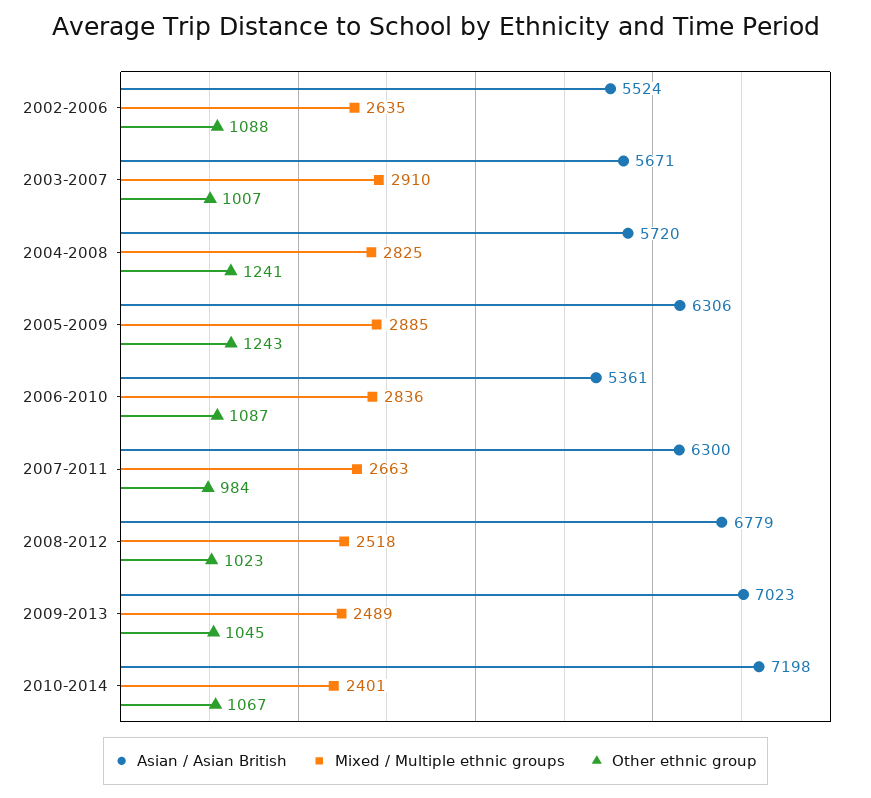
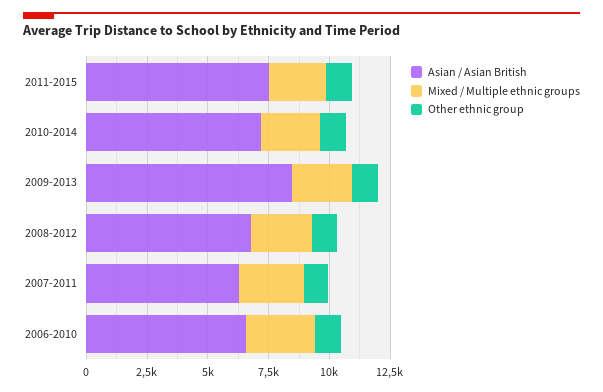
Asian / Asian British, 2002-2006: 5524 -> none
Mixed / Multiple ethnic groups, 2002-2006: 2635 -> none
Other ethnic group, 2002-2006: 1088 -> none
Asian / Asian British, 2003-2007: 5671 -> none
Mixed / Multiple ethnic groups, 2003-2007: 2910 -> none
Other ethnic group, 2003-2007: 1007 -> none
Asian / Asian British, 2004-2008: 5720 -> none
Mixed / Multiple ethnic groups, 2004-2008: 2825 -> none
Other ethnic group, 2004-2008: 1241 -> none
Asian / Asian British, 2005-2009: 6306 -> none
Mixed / Multiple ethnic groups, 2005-2009: 2885 -> none
Other ethnic group, 2005-2009: 1243 -> none
Asian / Asian British, 2006-2010: 5361 -> 6500
Asian / Asian British, 2009-2013: 7023 -> 8500
Asian / Asian British, 2011-2015: none -> 7500
Mixed / Multiple ethnic groups, 2011-2015: none -> 2500
Other ethnic group, 2011-2015: none -> 1000

